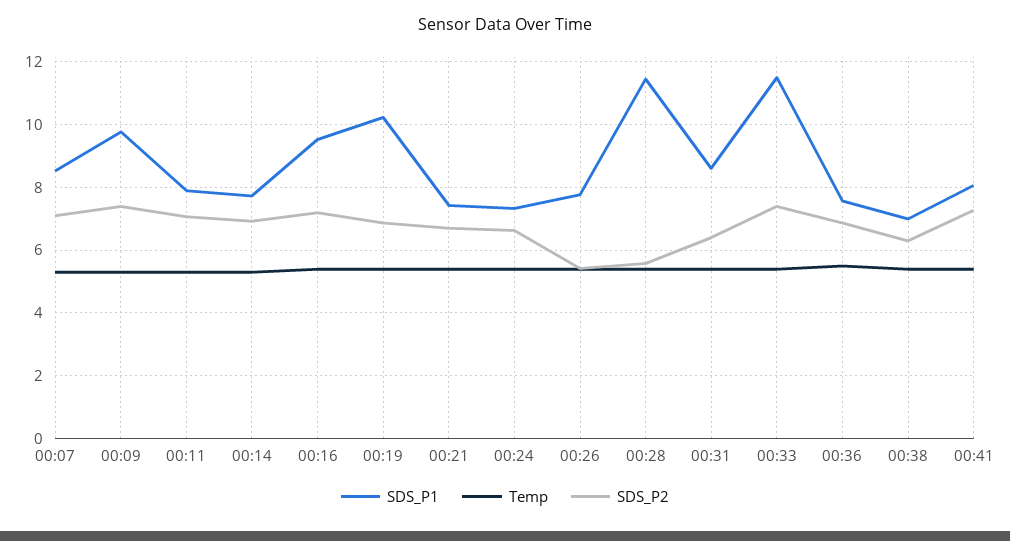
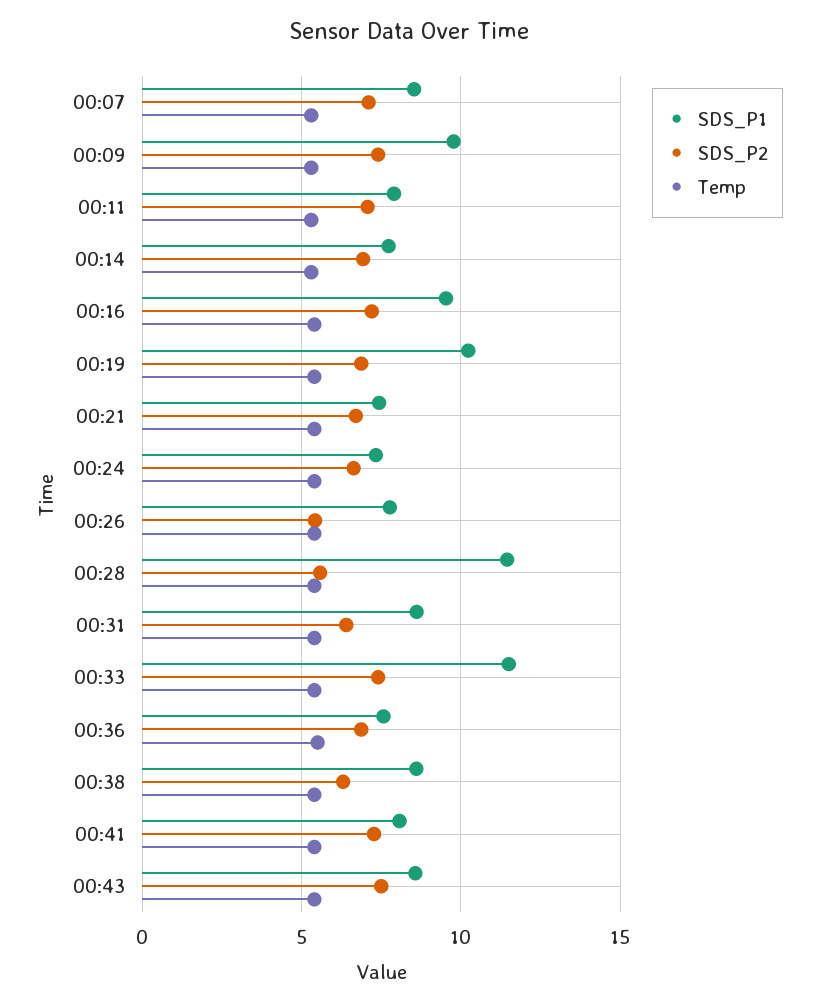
SDS_P1, 00:38: 7 -> 8.5
SDS_P1, 00:43: none -> 8.5
SDS_P2, 00:43: none -> 7.5
Temp, 00:43: none -> 5.5

